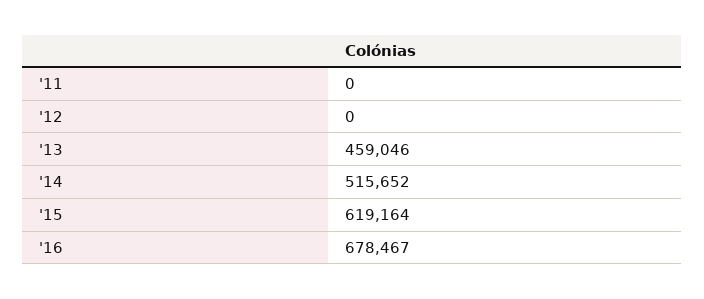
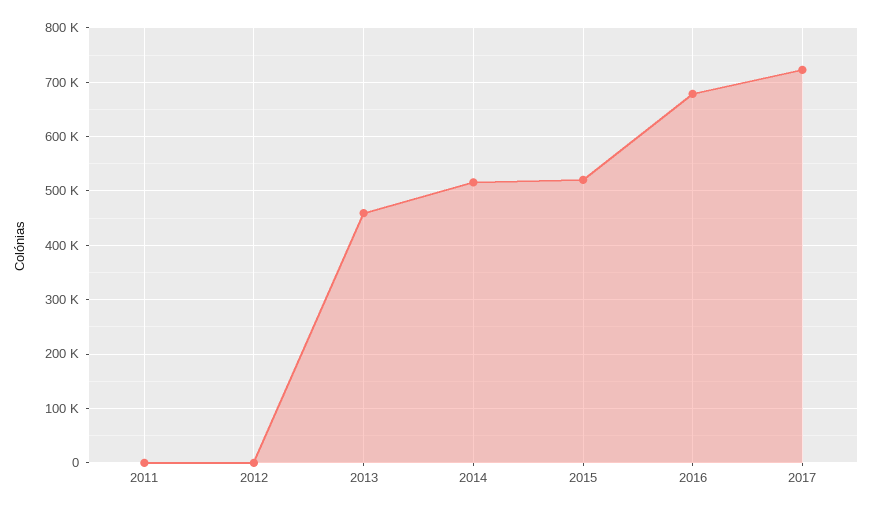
'15: 619164 -> 520000
2017: none -> 720000

